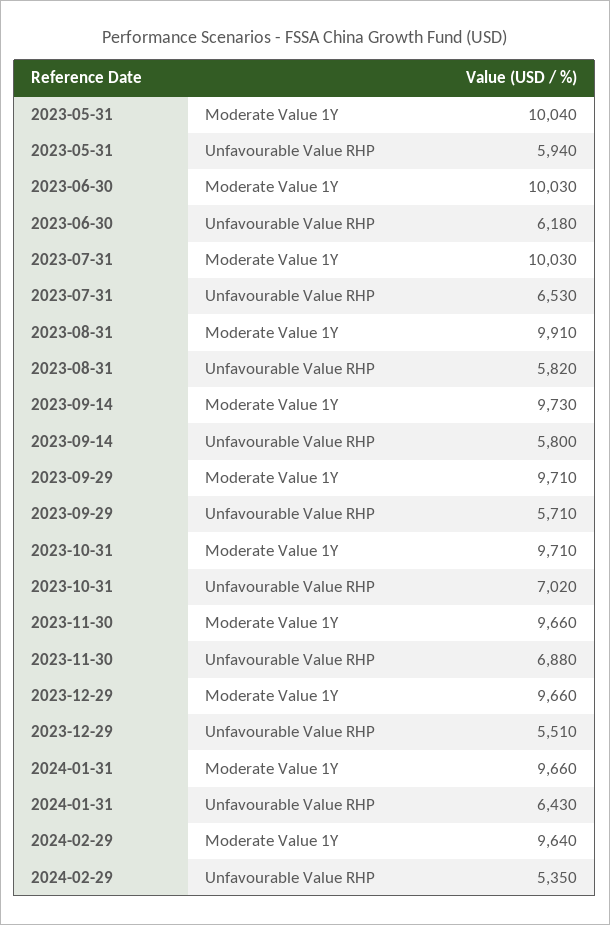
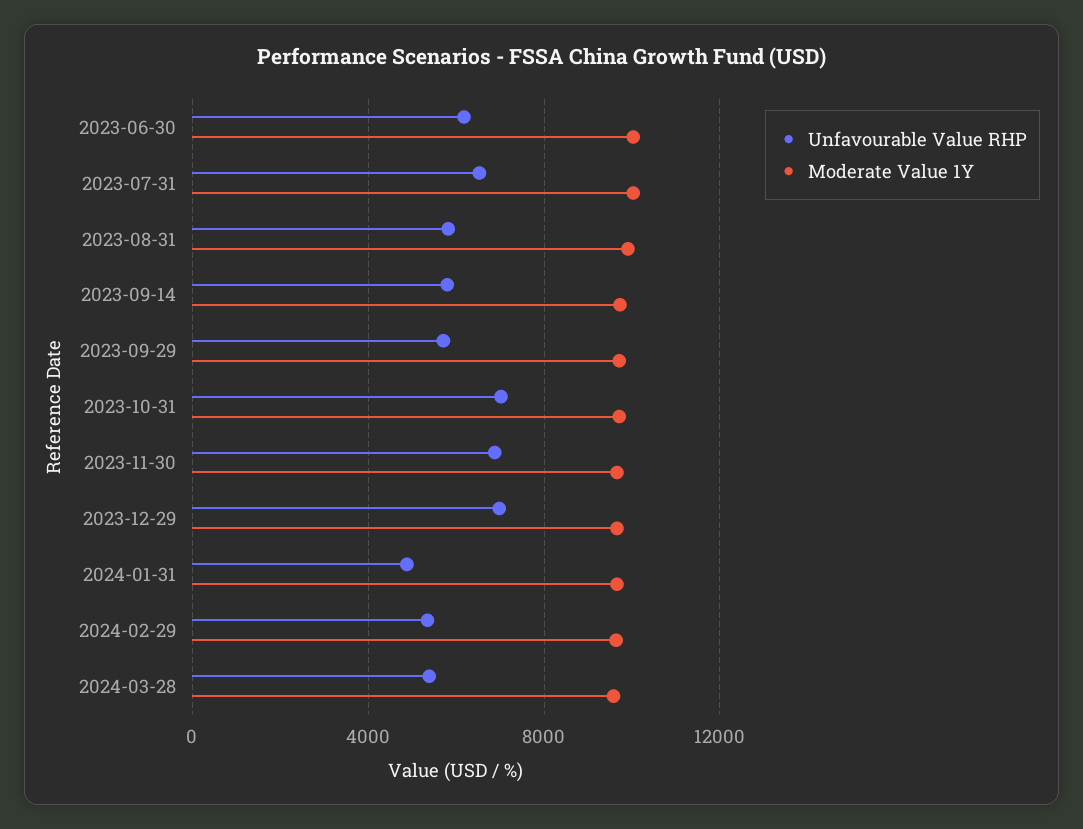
Moderate Value 1Y, 2023-05-31: 10040 -> none
Unfavourable Value RHP, 2023-05-31: 5940 -> none
Unfavourable Value RHP, 2023-12-29: 5510 -> 7000
Unfavourable Value RHP, 2024-01-31: 6430 -> 5000
Unfavourable Value RHP, 2024-03-28: none -> 5500
Moderate Value 1Y, 2024-03-28: none -> 9500

